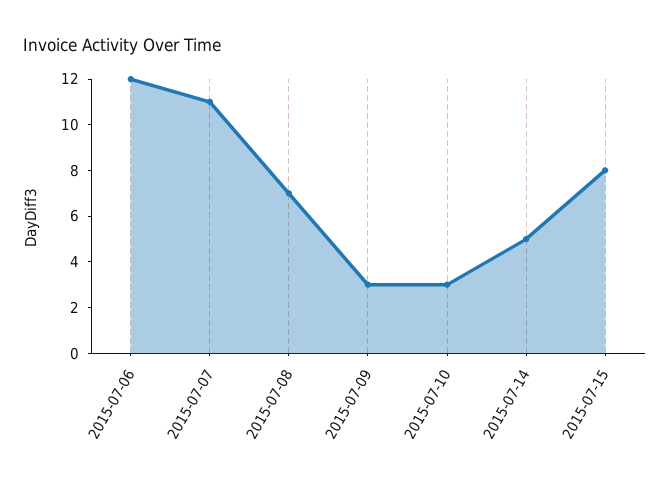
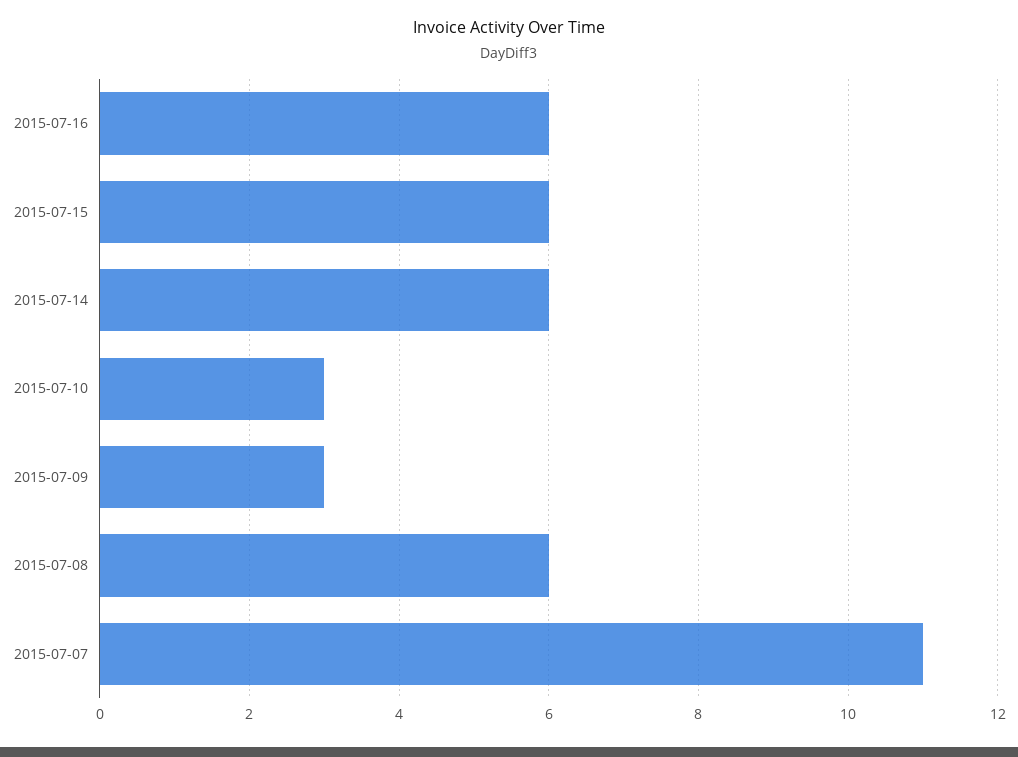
2015-07-06: 12 -> none
2015-07-08: 7 -> 6
2015-07-14: 5 -> 6
2015-07-15: 8 -> 6
2015-07-16: none -> 6

